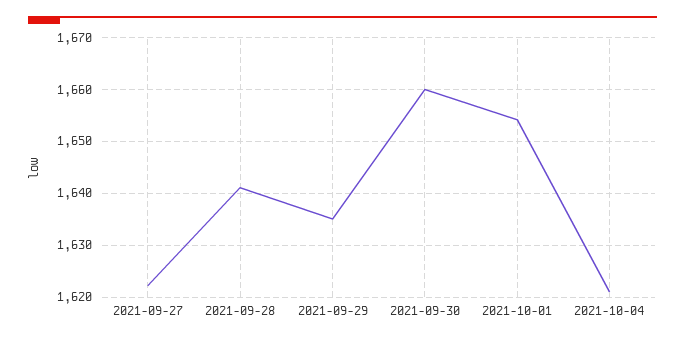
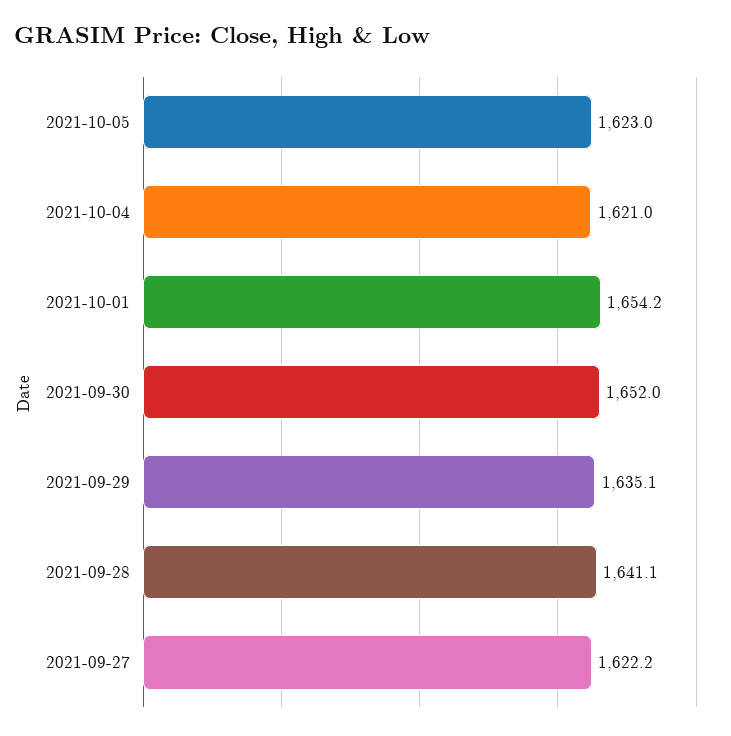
2021-09-30: 1660 -> 1652
2021-10-05: none -> 1623

